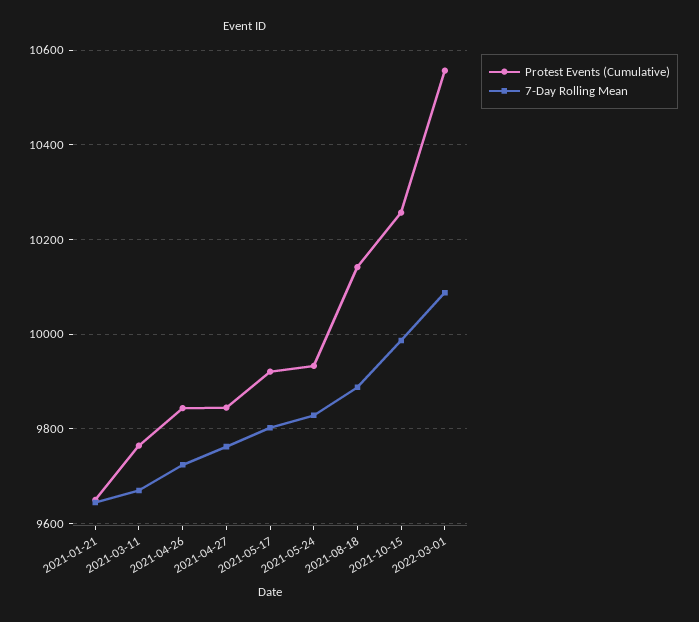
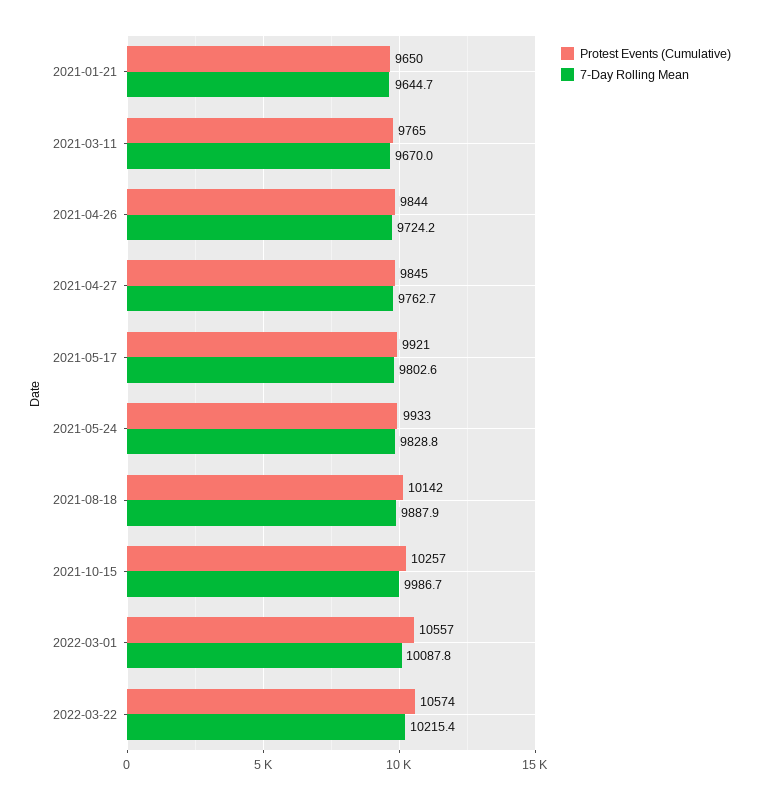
Protest Events (Cumulative), 2022-03-22: none -> 10574
7-Day Rolling Mean, 2022-03-22: none -> 10215.4

